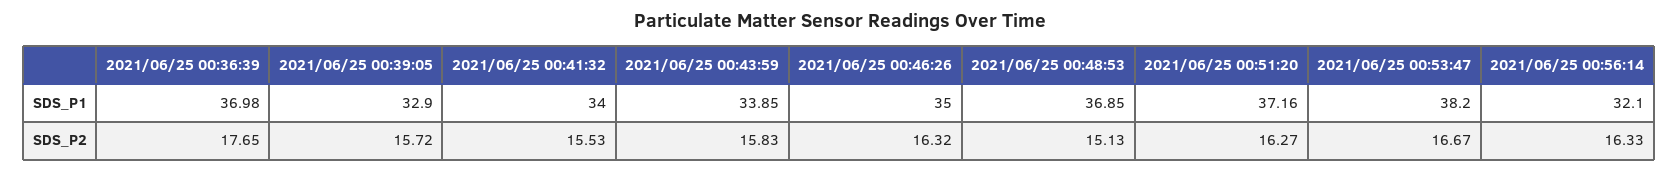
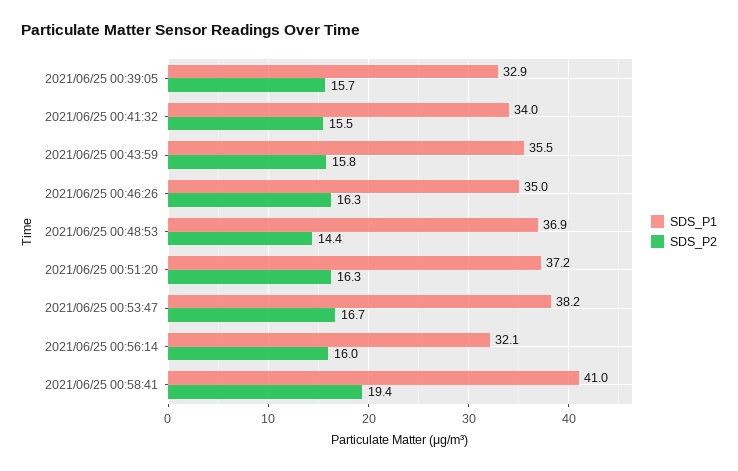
SDS_P1, 2021/06/25 00:36:39: 36.98 -> none
SDS_P1, 2021/06/25 00:43:59: 33.85 -> 35.5
SDS_P2, 2021/06/25 00:36:39: 17.65 -> none
SDS_P2, 2021/06/25 00:48:53: 15.13 -> 14.4
SDS_P2, 2021/06/25 00:56:14: 16.33 -> 16
SDS_P1, 2021/06/25 00:58:41: none -> 41
SDS_P2, 2021/06/25 00:58:41: none -> 19.4

